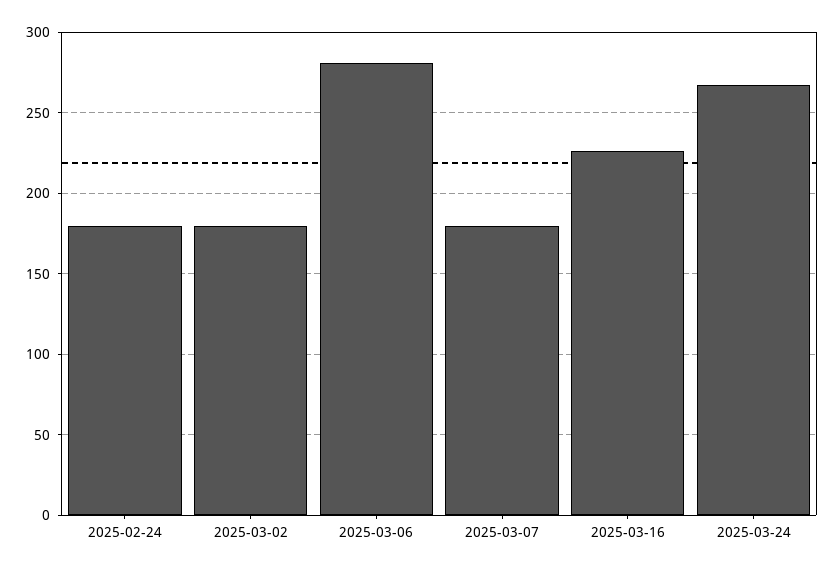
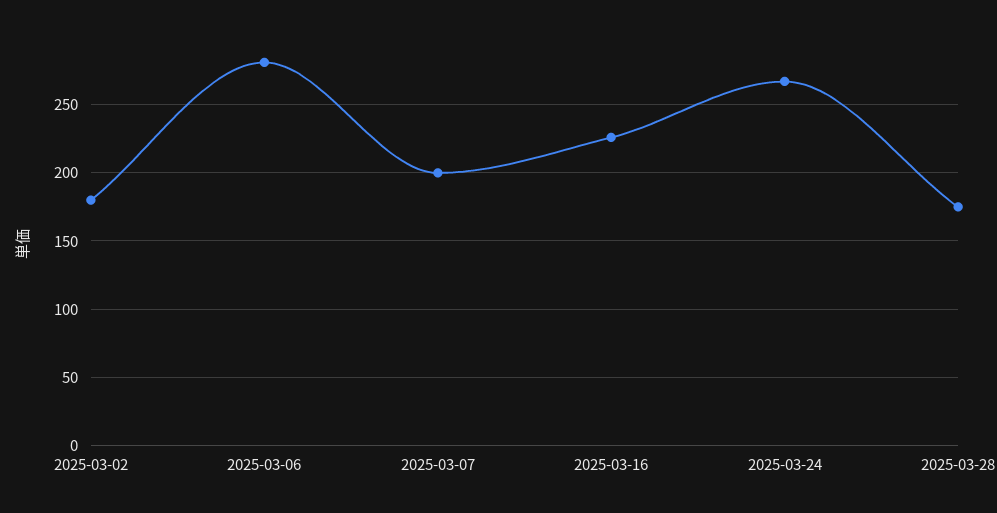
2025-02-24: 180 -> none
2025-03-07: 180 -> 200
2025-03-28: none -> 175

